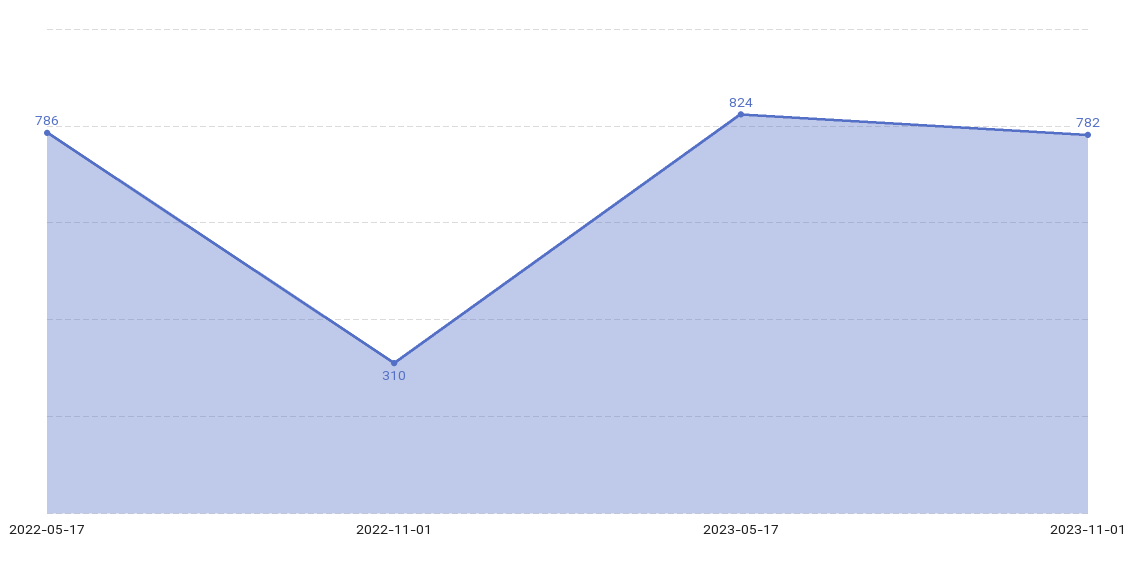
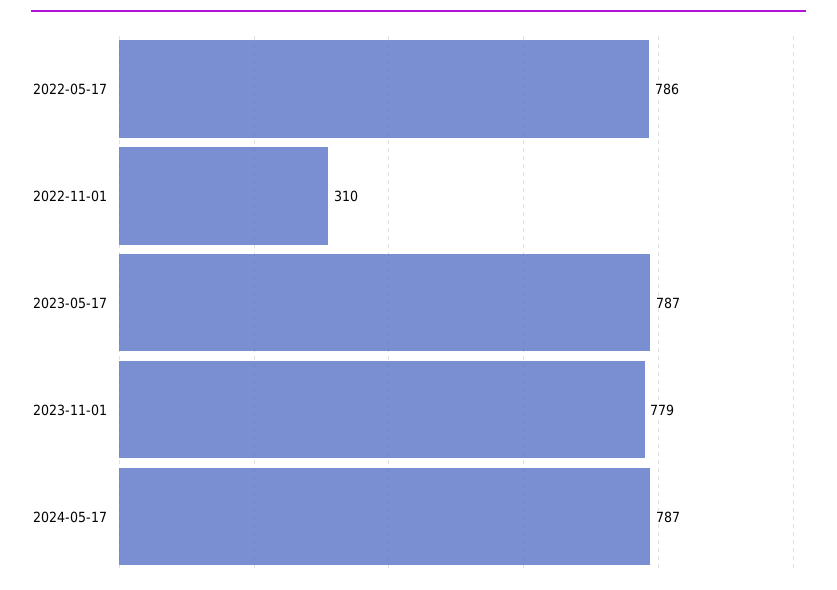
2023-05-17: 824 -> 787
2023-11-01: 782 -> 779
2024-05-17: none -> 787

